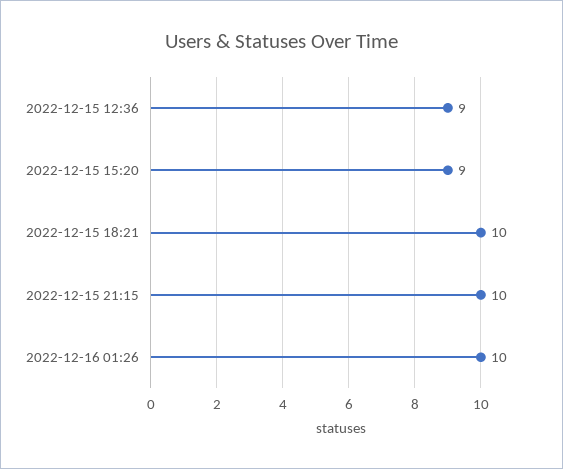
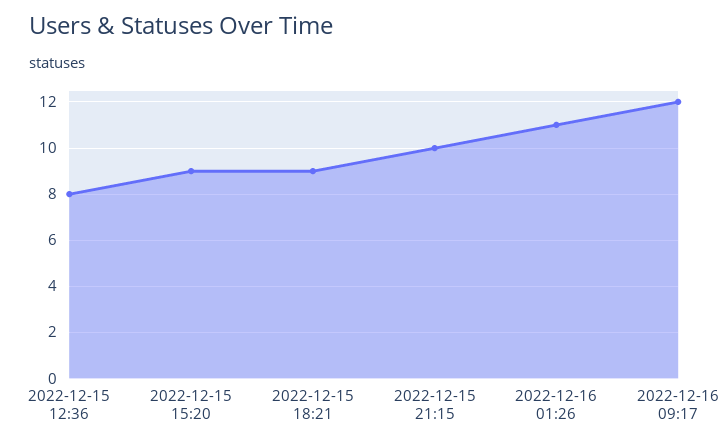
2022-12-15 12:36: 9 -> 8
2022-12-15 18:21: 10 -> 9
2022-12-16 01:26: 10 -> 11
2022-12-16 09:17: none -> 12

